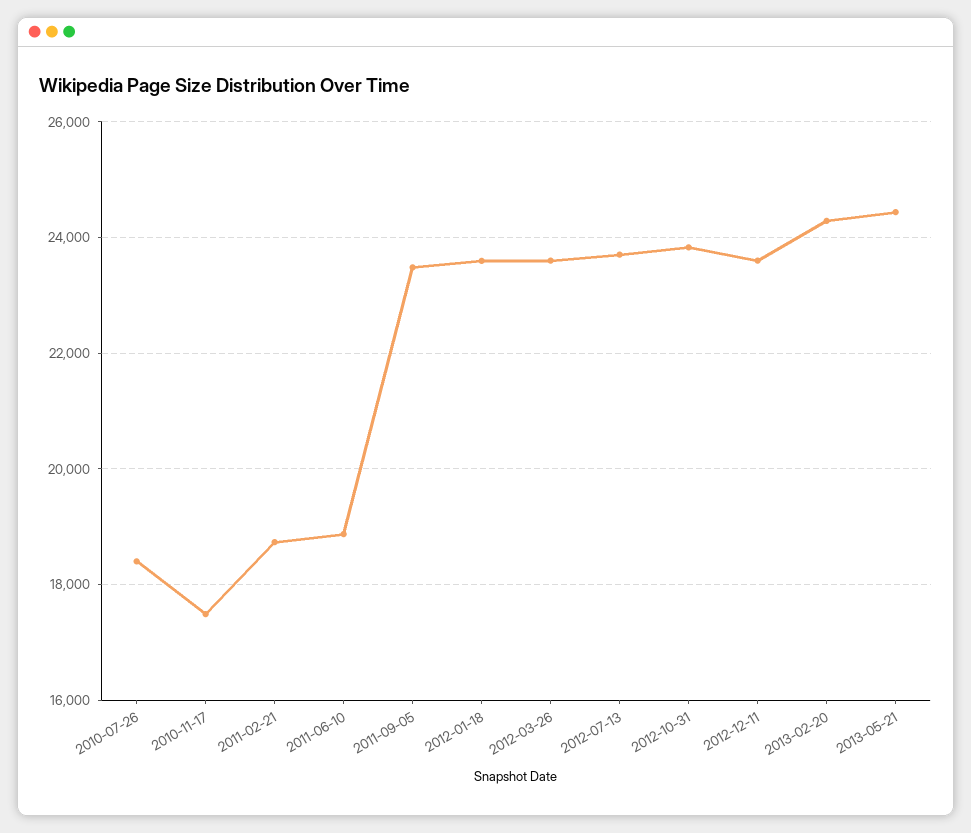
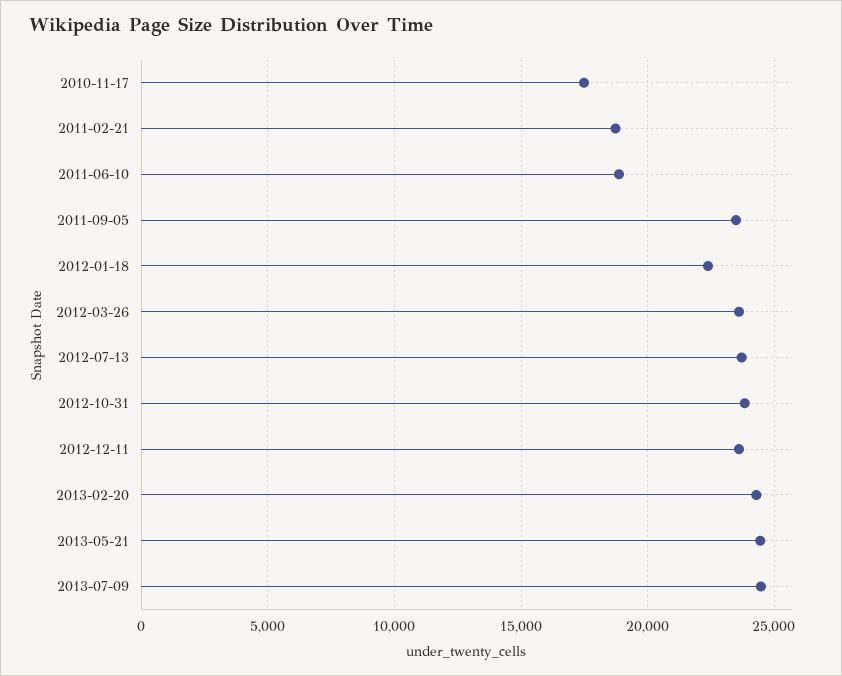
2010-07-26: 18400 -> none
2012-01-18: 23600 -> 22500
2013-07-09: none -> 24500

